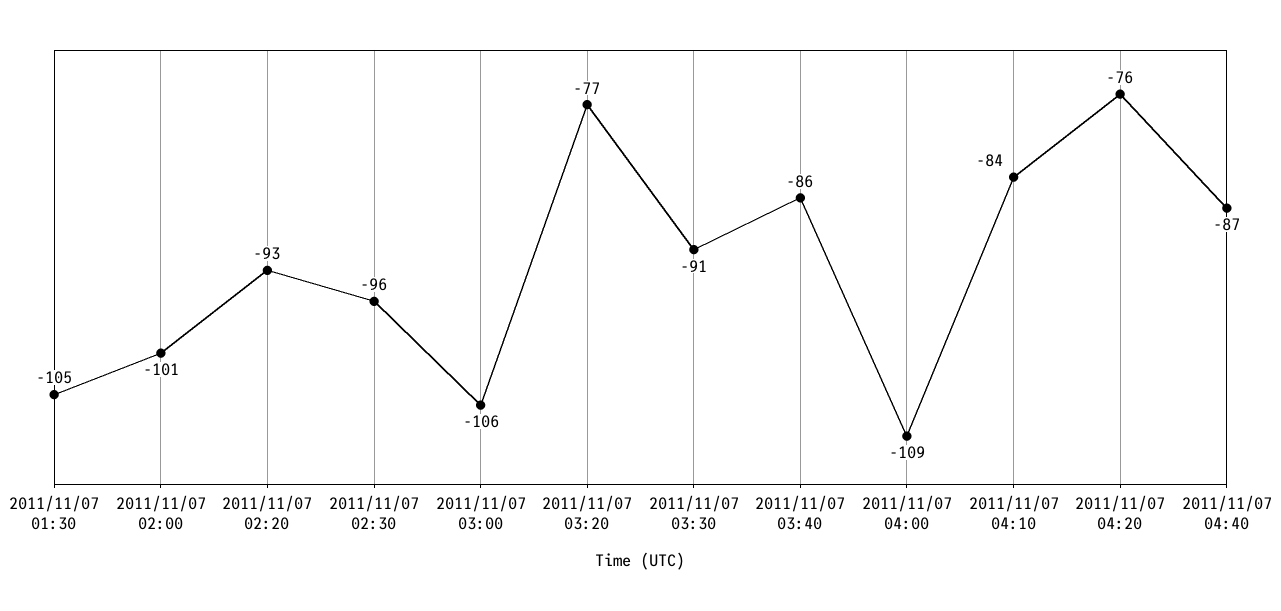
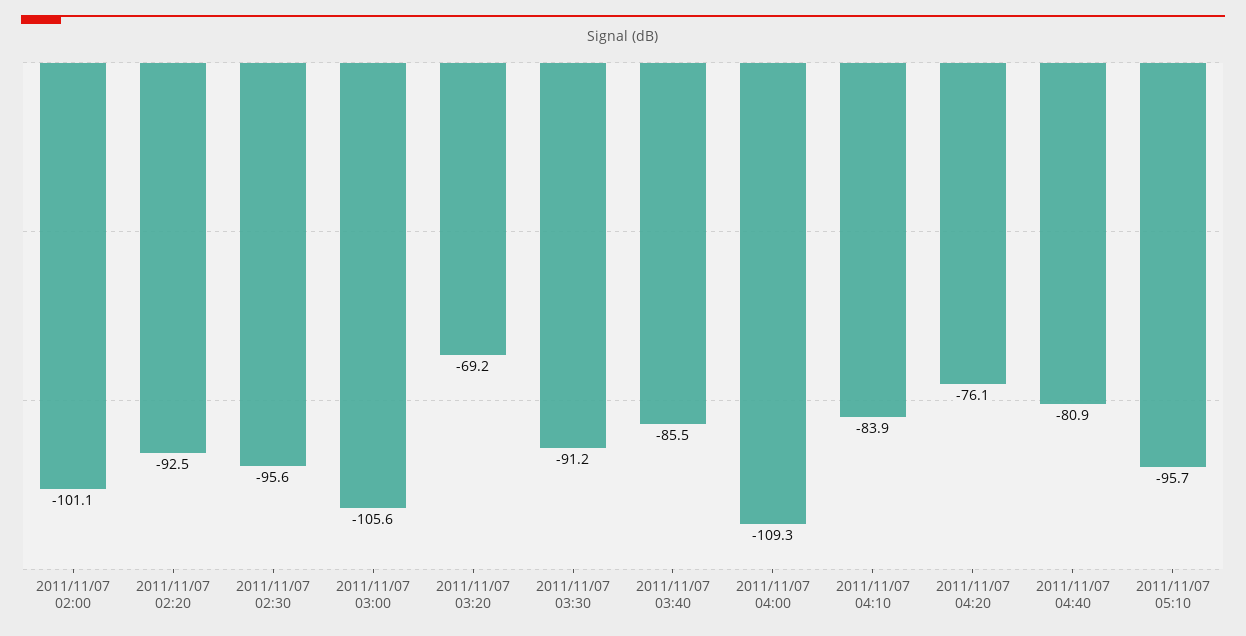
2011/11/07 01:30: -105 -> none
2011/11/07 03:20: -77 -> -69.2
2011/11/07 04:40: -87 -> -80.9
2011/11/07 05:10: none -> -95.7

